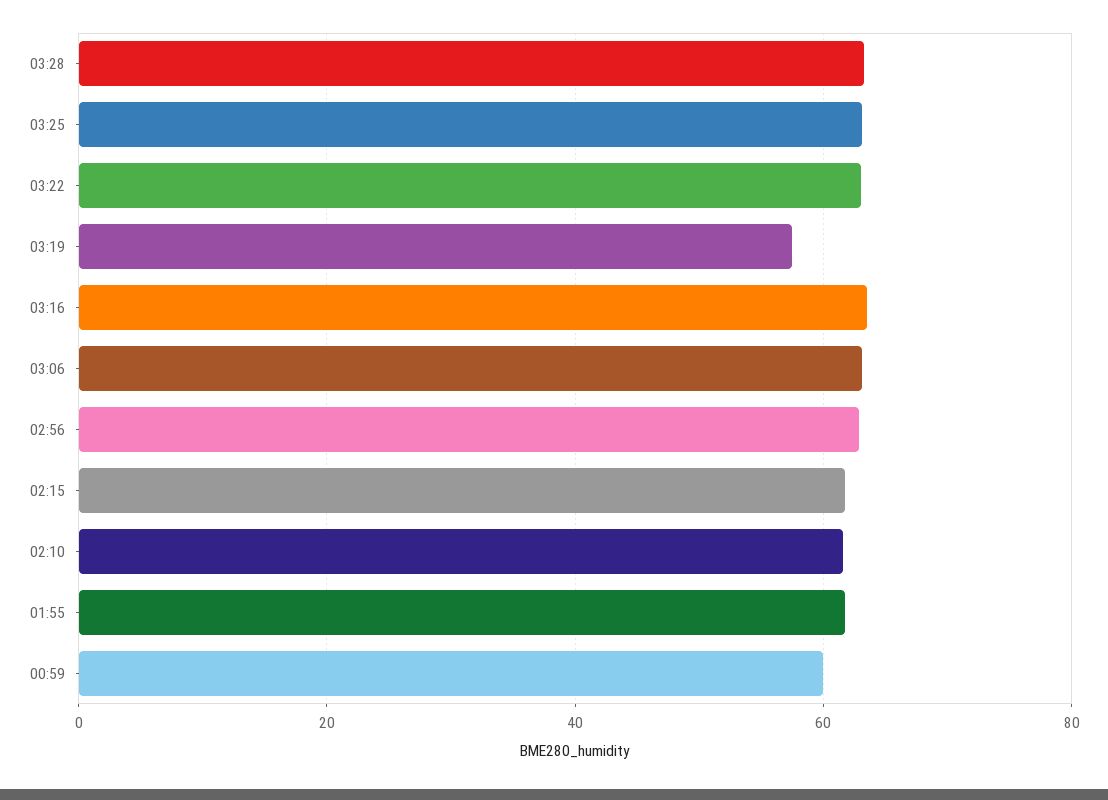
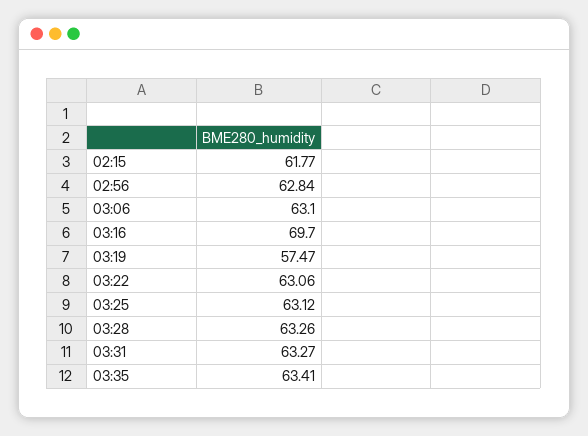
03:16: 64 -> 69.7
02:10: 62 -> none
01:55: 62 -> none
00:59: 60 -> none
03:31: none -> 63.27
03:35: none -> 63.41

